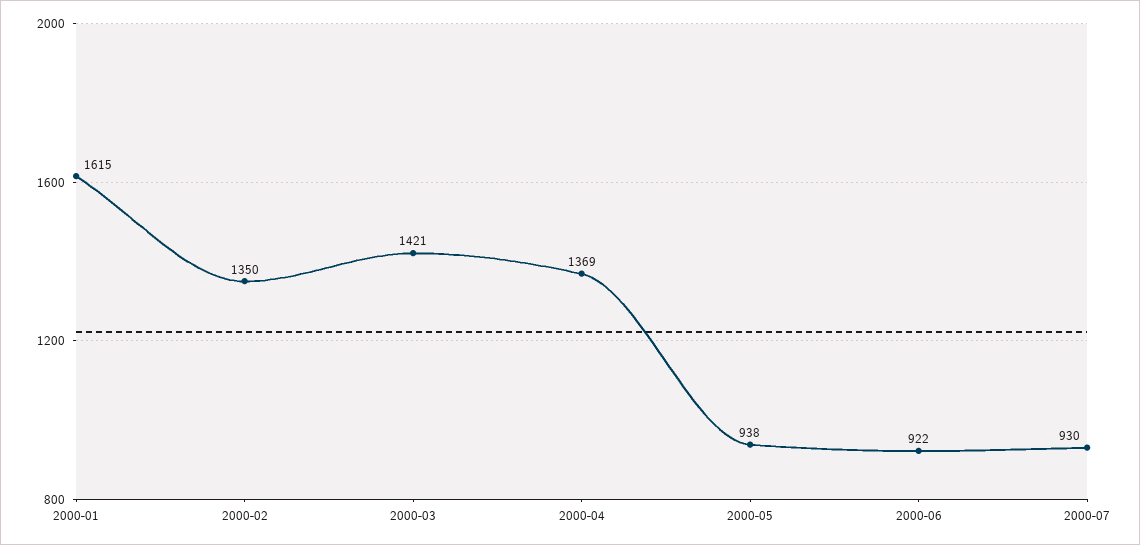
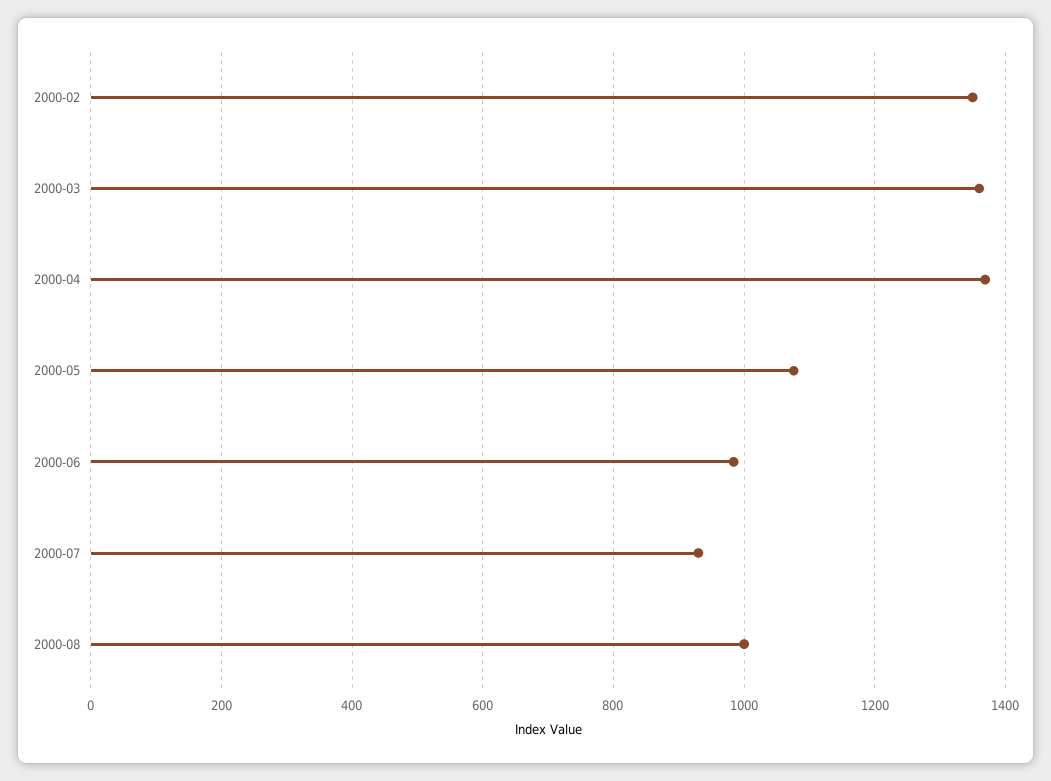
2000-01: 1615 -> none
2000-03: 1421 -> 1360
2000-05: 938 -> 1080
2000-06: 922 -> 980
2000-08: none -> 1000

